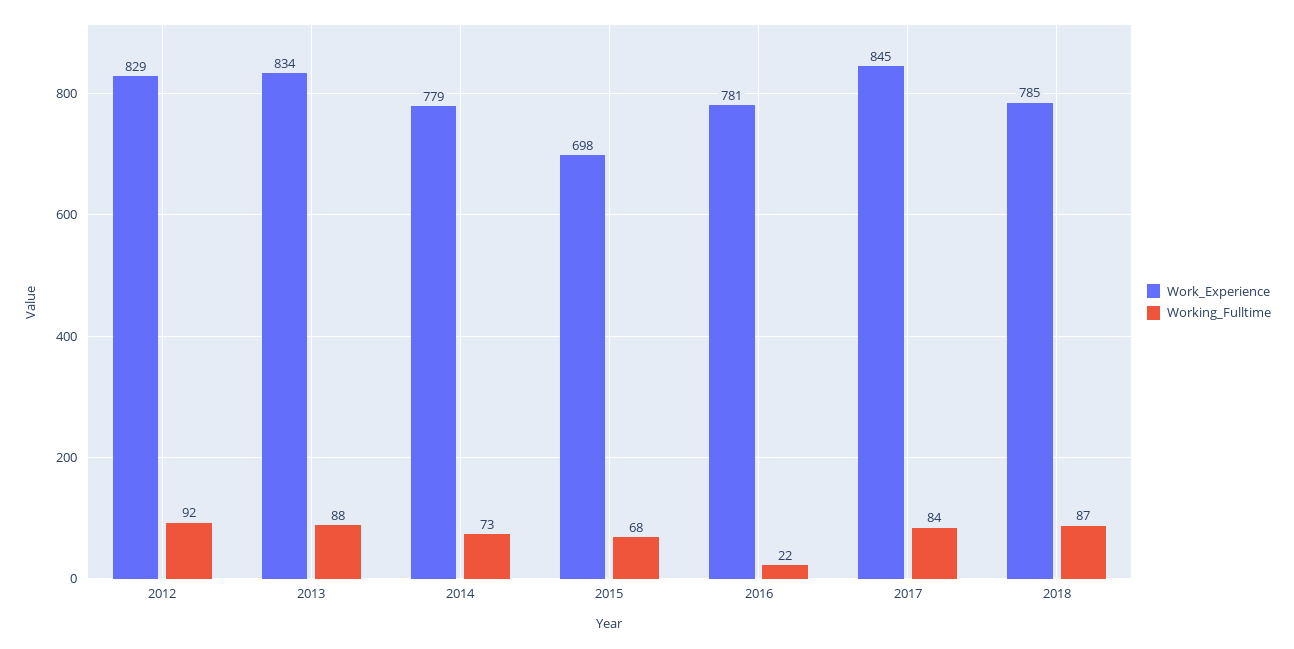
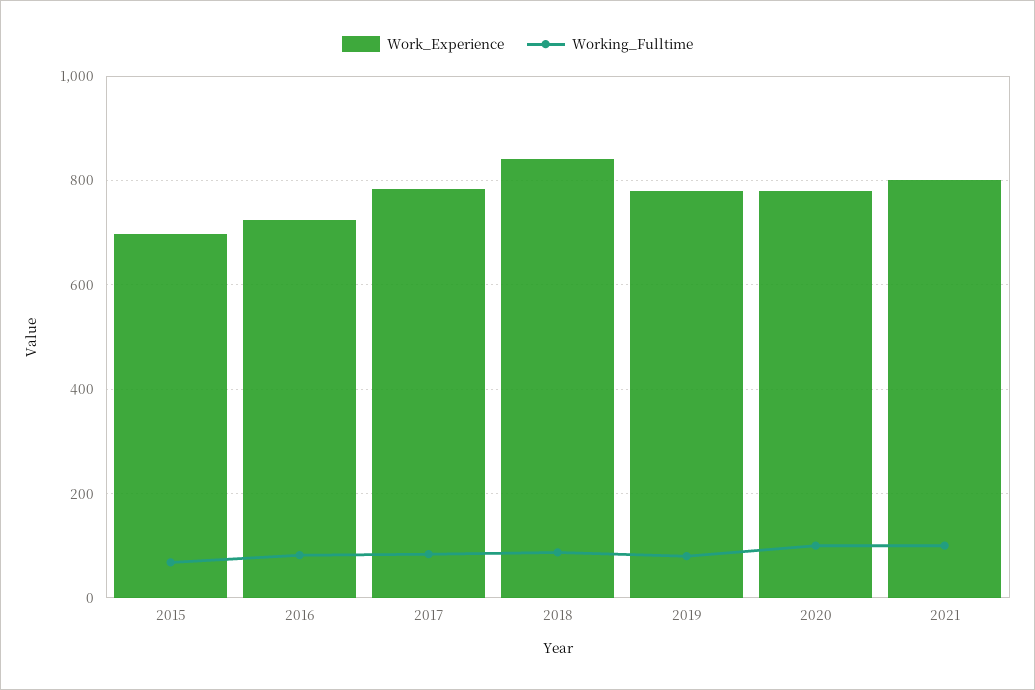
Work_Experience, 2012: 829 -> none
Working_Fulltime, 2012: 92 -> none
Work_Experience, 2013: 834 -> none
Working_Fulltime, 2013: 88 -> none
Work_Experience, 2014: 779 -> none
Working_Fulltime, 2014: 73 -> none
Work_Experience, 2016: 781 -> 720
Working_Fulltime, 2016: 22 -> 80
Work_Experience, 2017: 845 -> 780
Work_Experience, 2018: 785 -> 840
Work_Experience, 2019: none -> 780
Working_Fulltime, 2019: none -> 80
Work_Experience, 2020: none -> 780
Working_Fulltime, 2020: none -> 100
Work_Experience, 2021: none -> 800
Working_Fulltime, 2021: none -> 100

